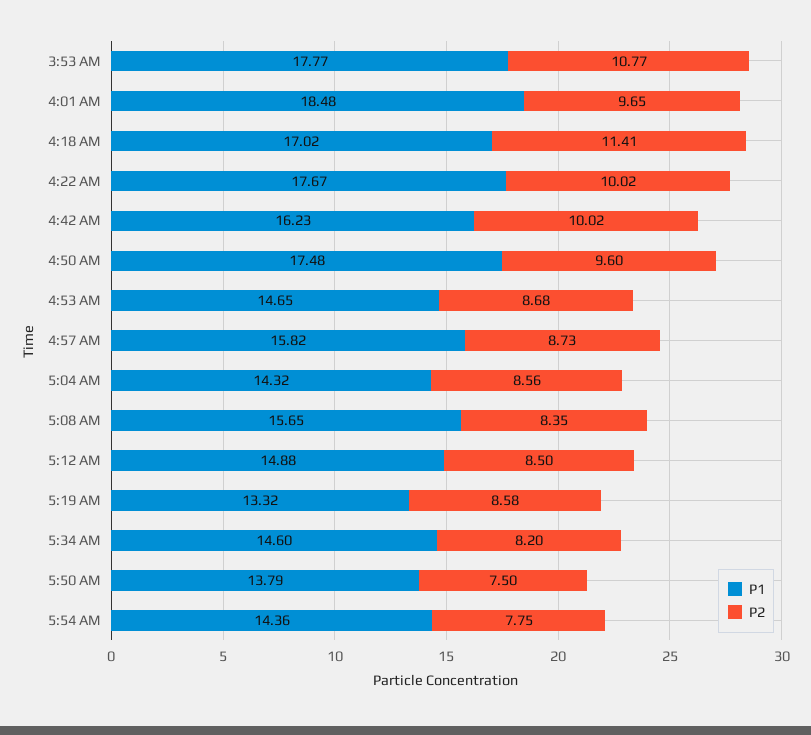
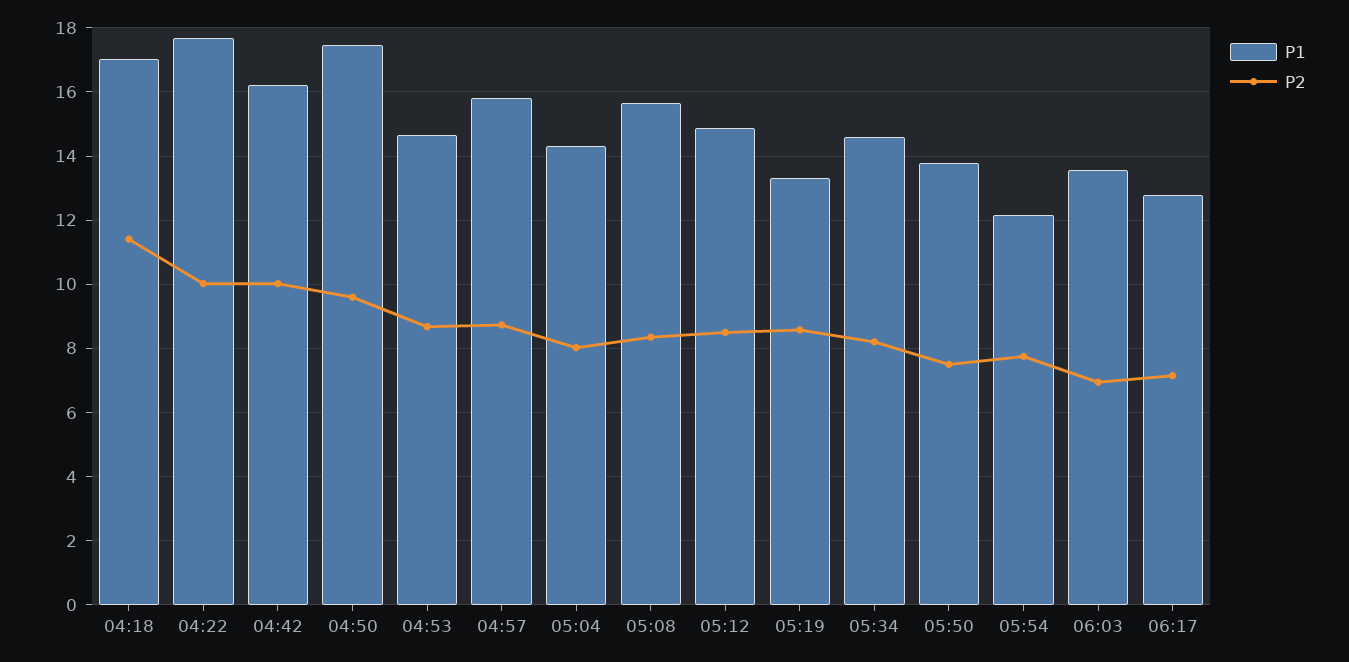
P1, 3:53 AM: 17.77 -> none
P2, 3:53 AM: 10.77 -> none
P1, 4:01 AM: 18.48 -> none
P2, 4:01 AM: 9.65 -> none
P2, 5:04 AM: 8.56 -> 8
P1, 5:54 AM: 14.36 -> 12.2
P1, 06:03: none -> 13.6
P2, 06:03: none -> 7
P1, 06:17: none -> 12.8
P2, 06:17: none -> 7.2

